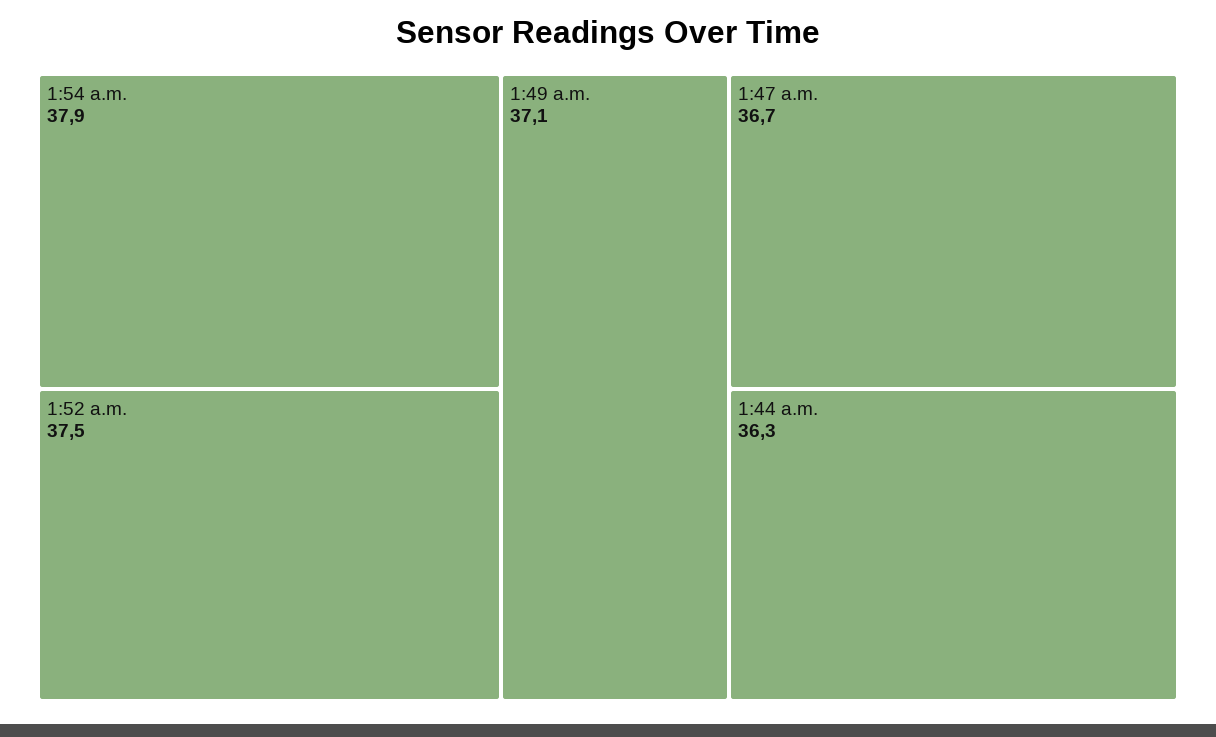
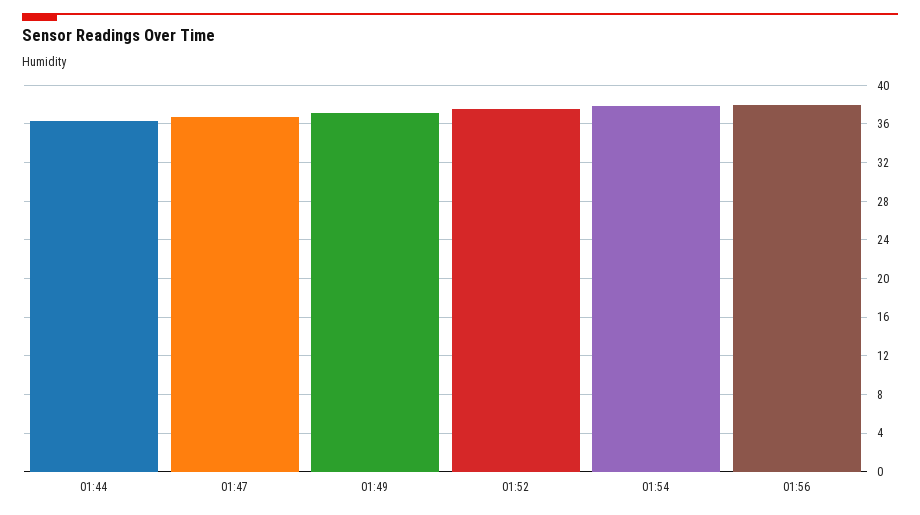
01:56: none -> 38

